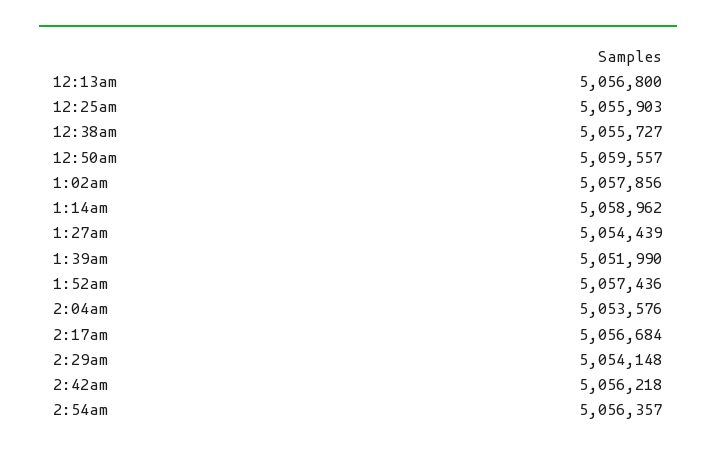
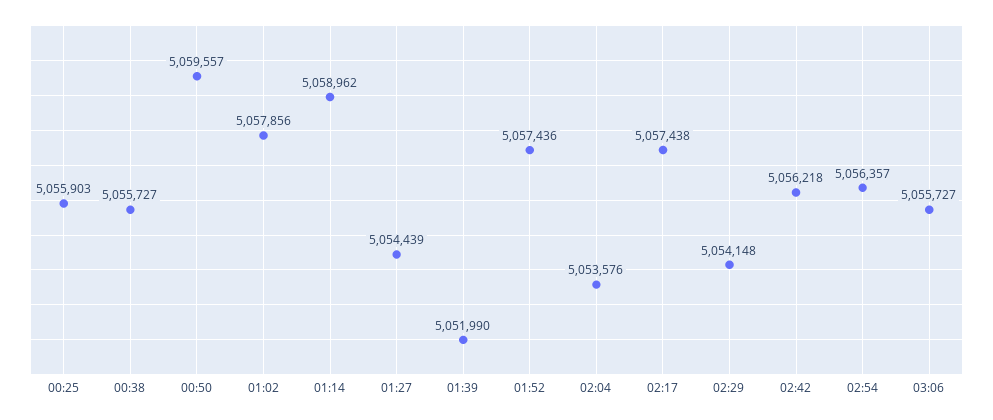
12:13am: 5056800 -> none
2:17am: 5056684 -> 5057438
03:06: none -> 5055727

